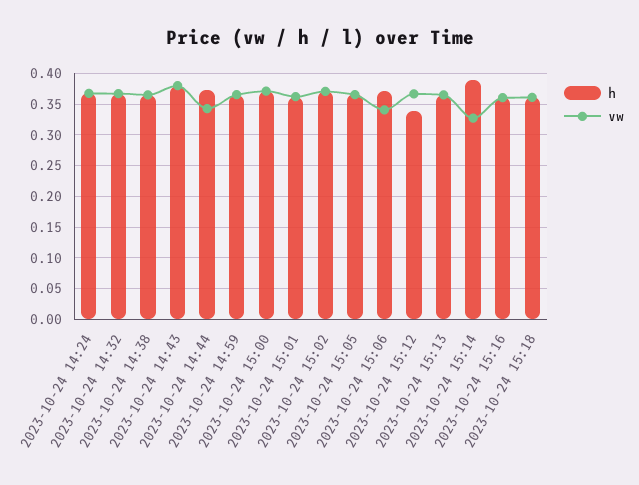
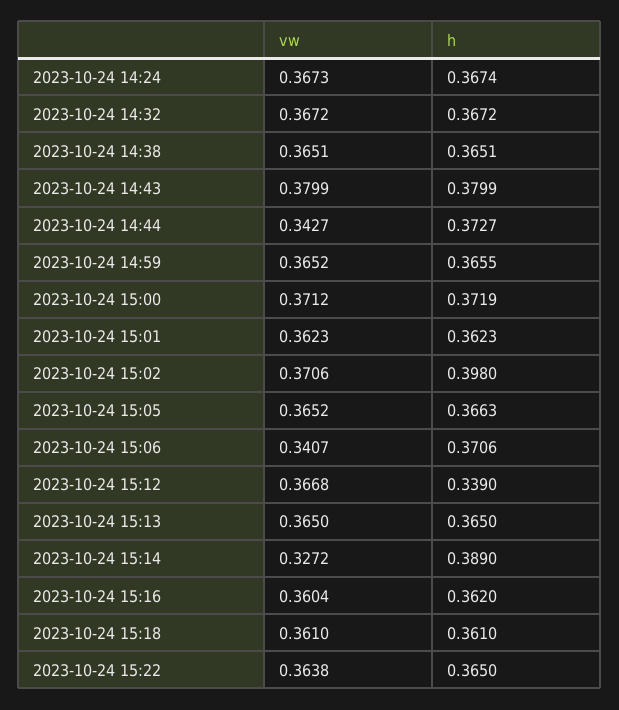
h, 2023-10-24 15:02: 0.37 -> 0.398
vw, 2023-10-24 15:22: none -> 0.3638
h, 2023-10-24 15:22: none -> 0.365

